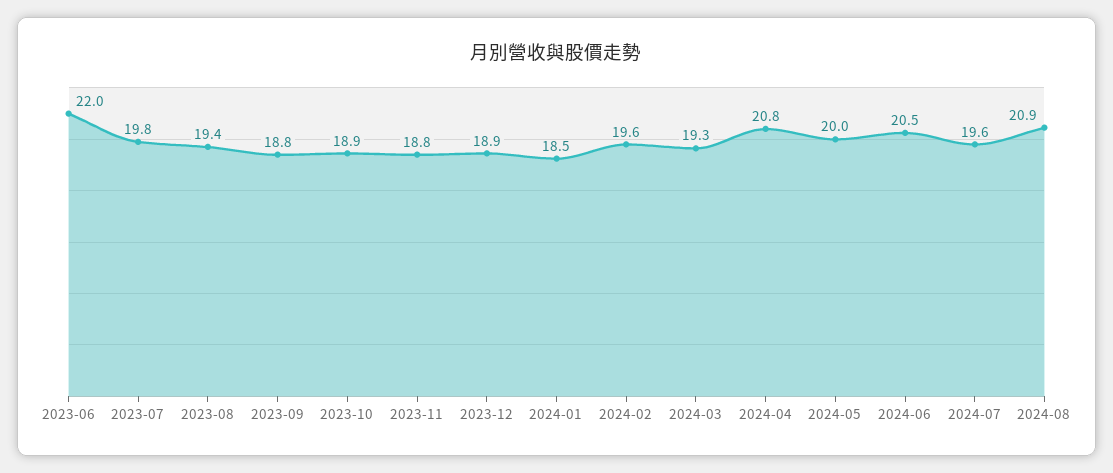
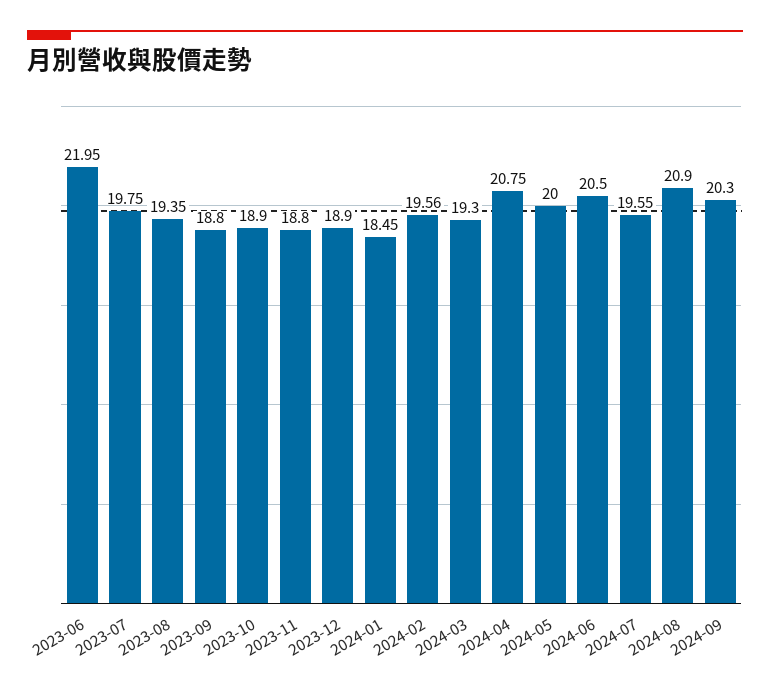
2024-09: none -> 20.3

